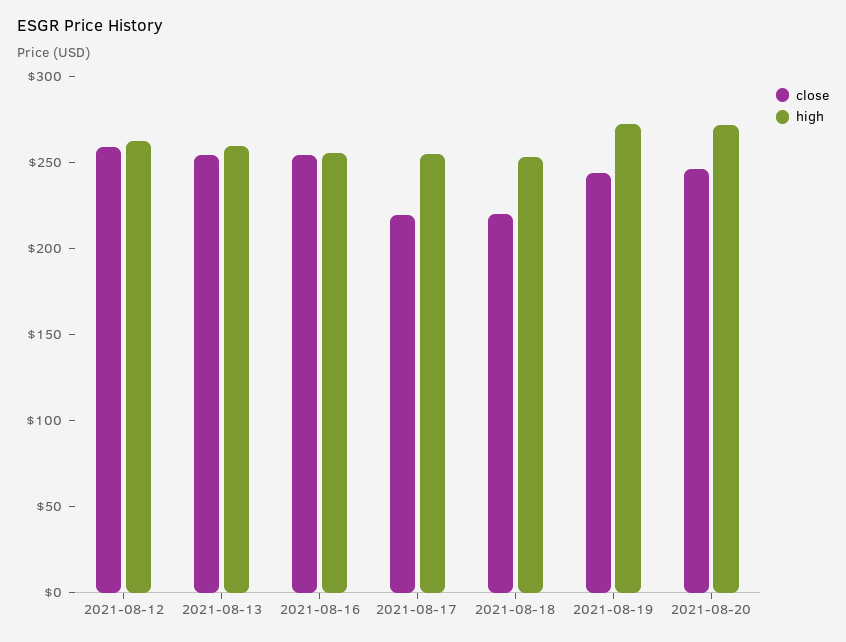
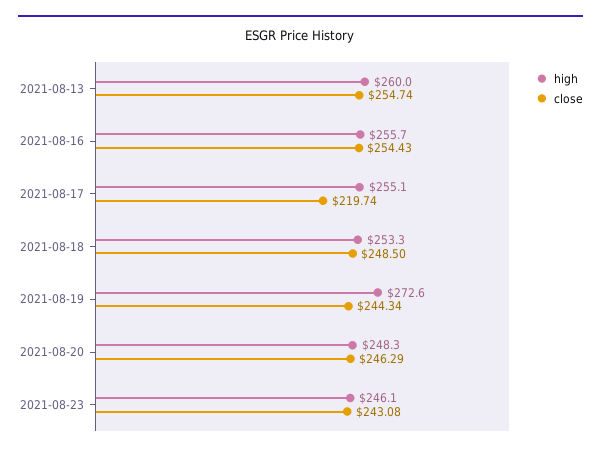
close, 2021-08-12: 260 -> none
high, 2021-08-12: 260 -> none
close, 2021-08-18: 220 -> 248.5
high, 2021-08-20: 270 -> 248.3
high, 2021-08-23: none -> 246.1
close, 2021-08-23: none -> 243.08

